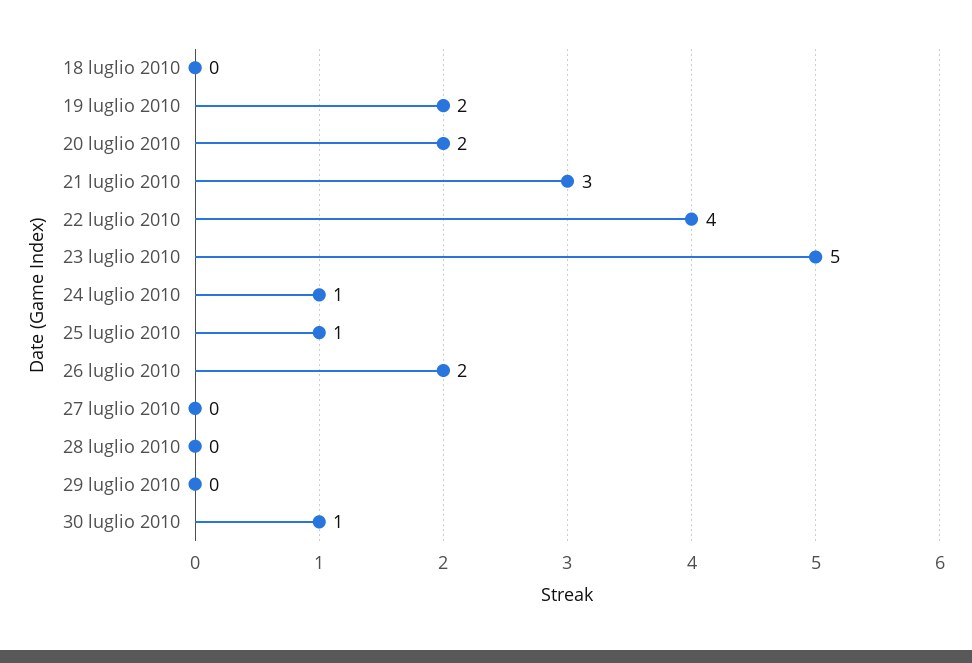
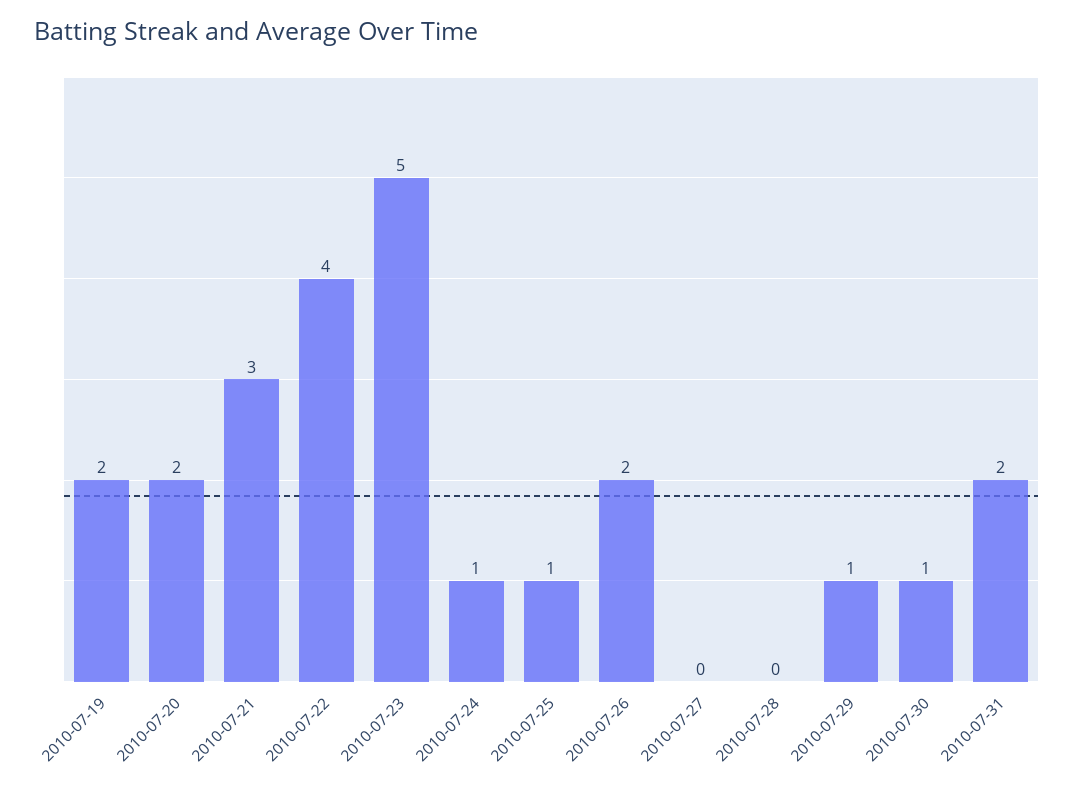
18 luglio 2010: 0 -> none
29 luglio 2010: 0 -> 1
2010-07-31: none -> 2

